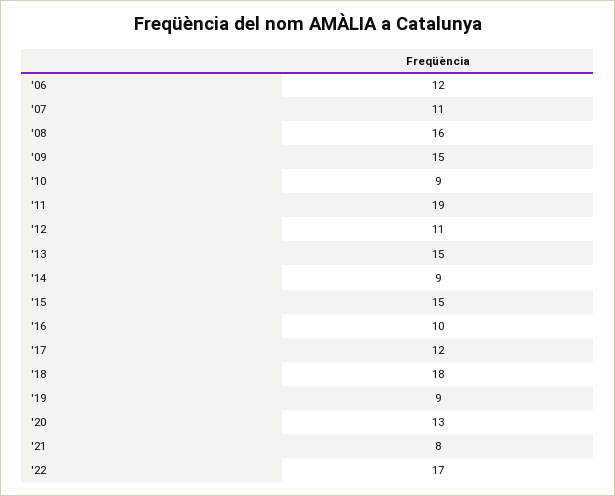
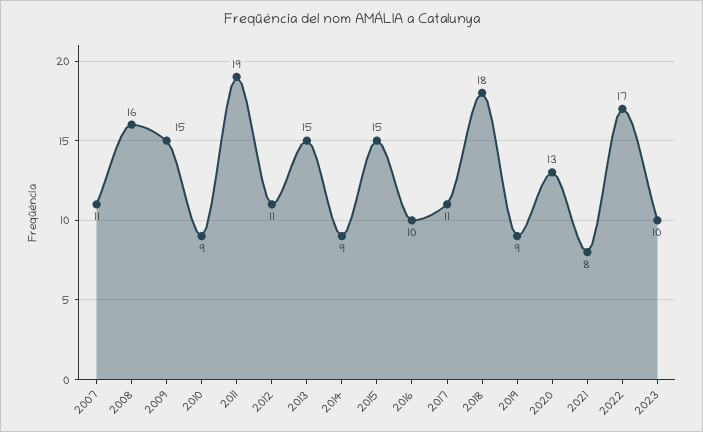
'06: 12 -> none
'17: 12 -> 11
2023: none -> 10

